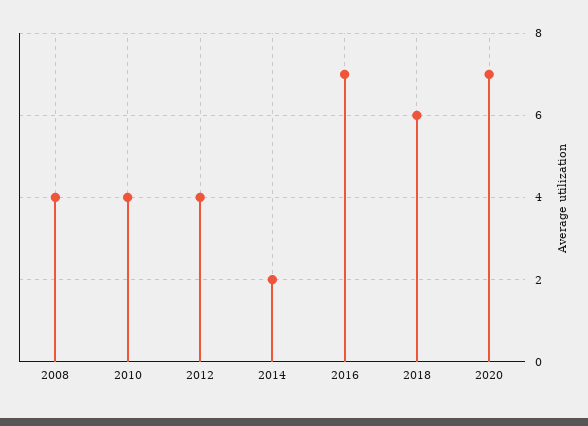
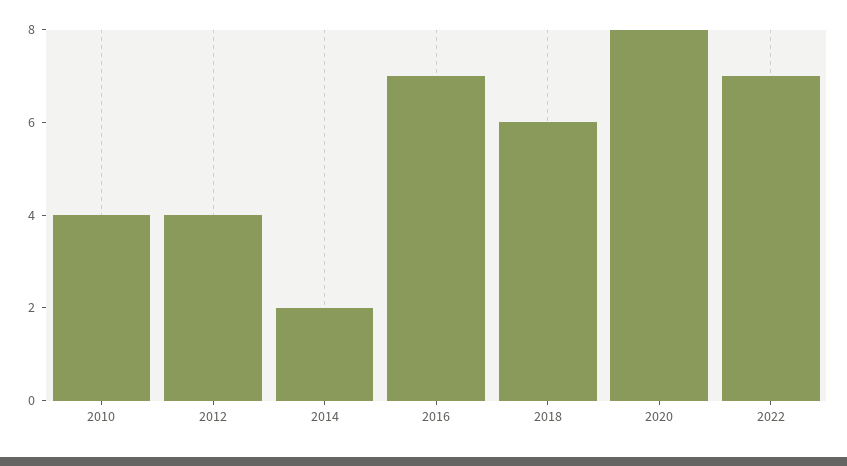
2008: 4 -> none
2020: 7 -> 8
2022: none -> 7

